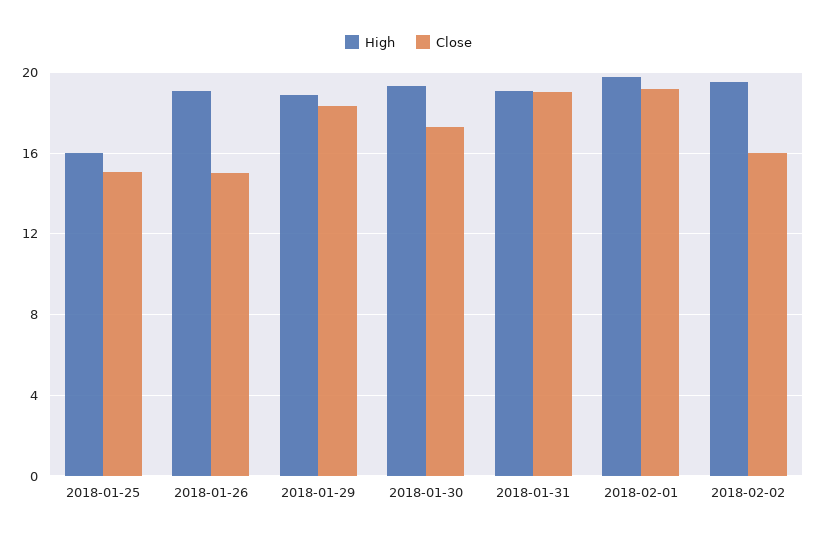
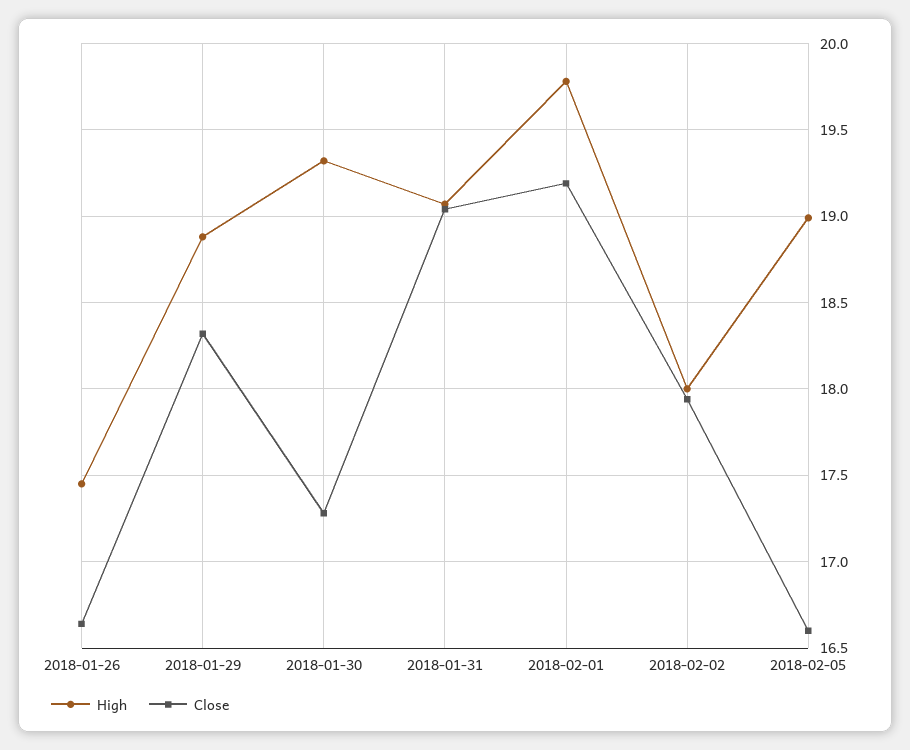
High, 2018-01-25: 16 -> none
Close, 2018-01-25: 15 -> none
High, 2018-01-26: 19 -> 17.45
Close, 2018-01-26: 15 -> 16.65
High, 2018-02-02: 19.5 -> 18
Close, 2018-02-02: 16 -> 17.95
High, 2018-02-05: none -> 19
Close, 2018-02-05: none -> 16.6

